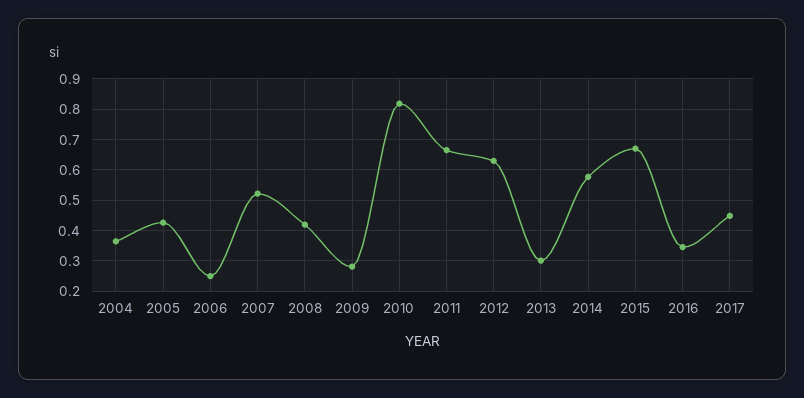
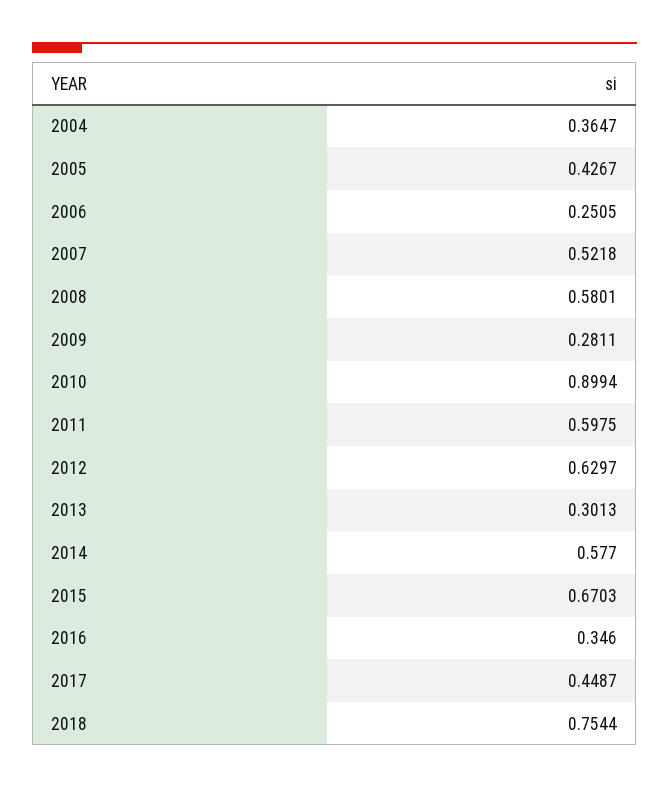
2008: 0.42 -> 0.5801
2010: 0.82 -> 0.8994
2011: 0.66 -> 0.5975
2018: none -> 0.7544

